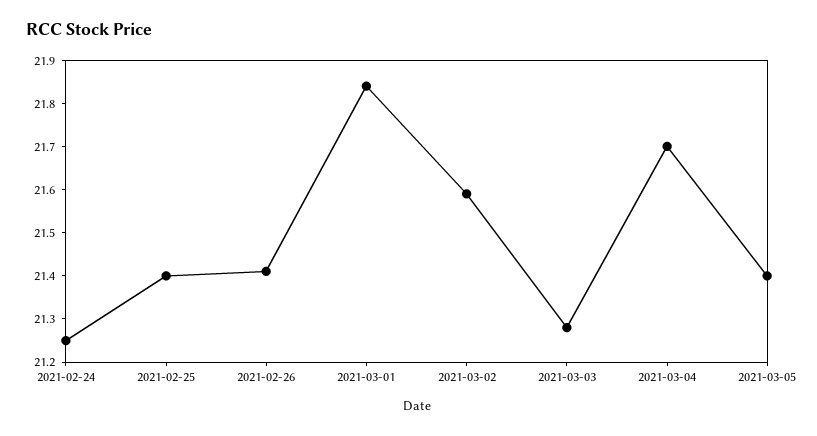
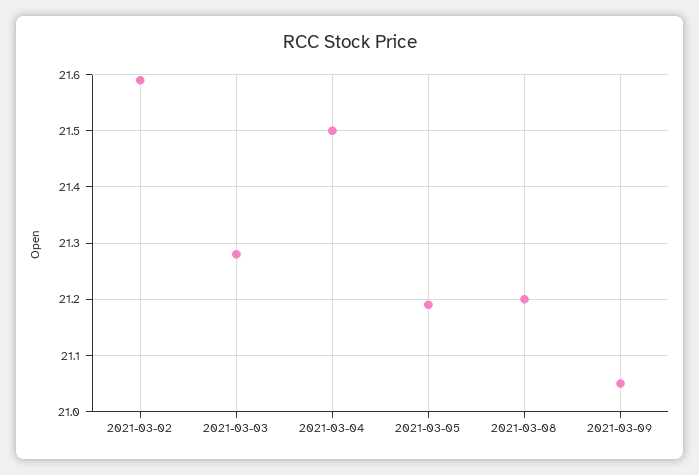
2021-02-24: 21.25 -> none
2021-02-25: 21.4 -> none
2021-02-26: 21.4 -> none
2021-03-01: 21.85 -> none
2021-03-04: 21.7 -> 21.5
2021-03-05: 21.4 -> 21.2
2021-03-08: none -> 21.2
2021-03-09: none -> 21.05

